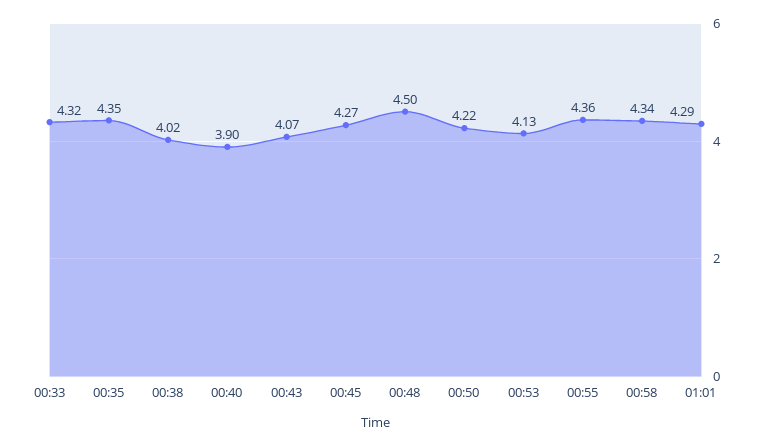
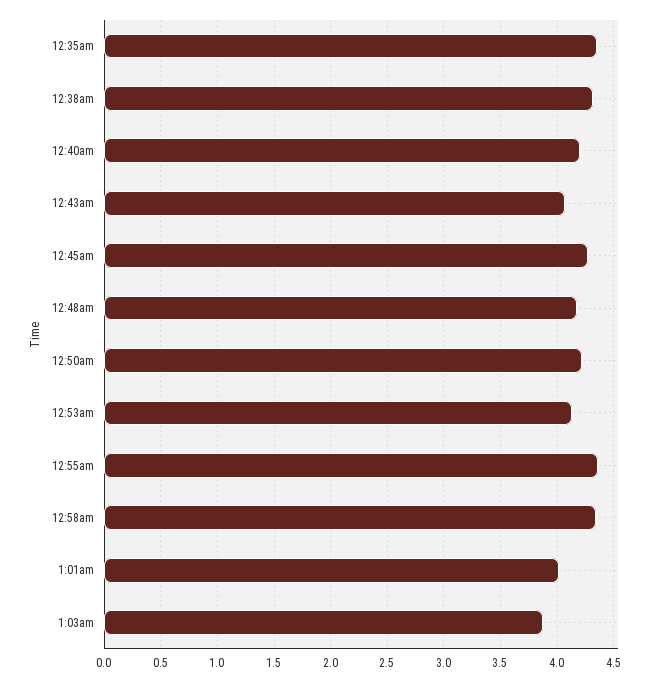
00:33: 4.32 -> none
00:38: 4.02 -> 4.3
00:40: 3.9 -> 4.2
00:48: 4.5 -> 4.2
01:01: 4.29 -> 4
1:03am: none -> 3.9

